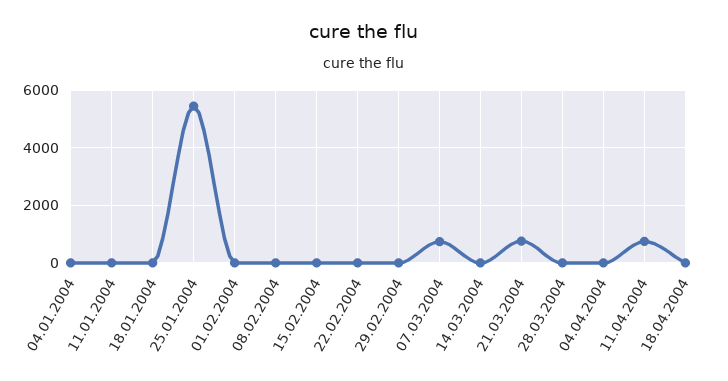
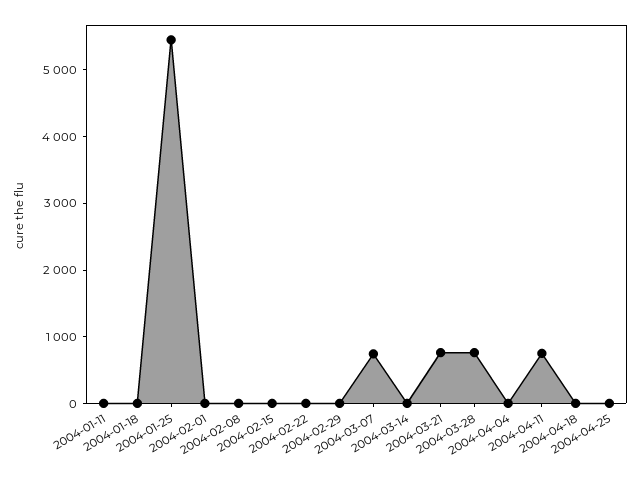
04.01.2004: 0 -> none
28.03.2004: 0 -> 800
2004-04-25: none -> 0

